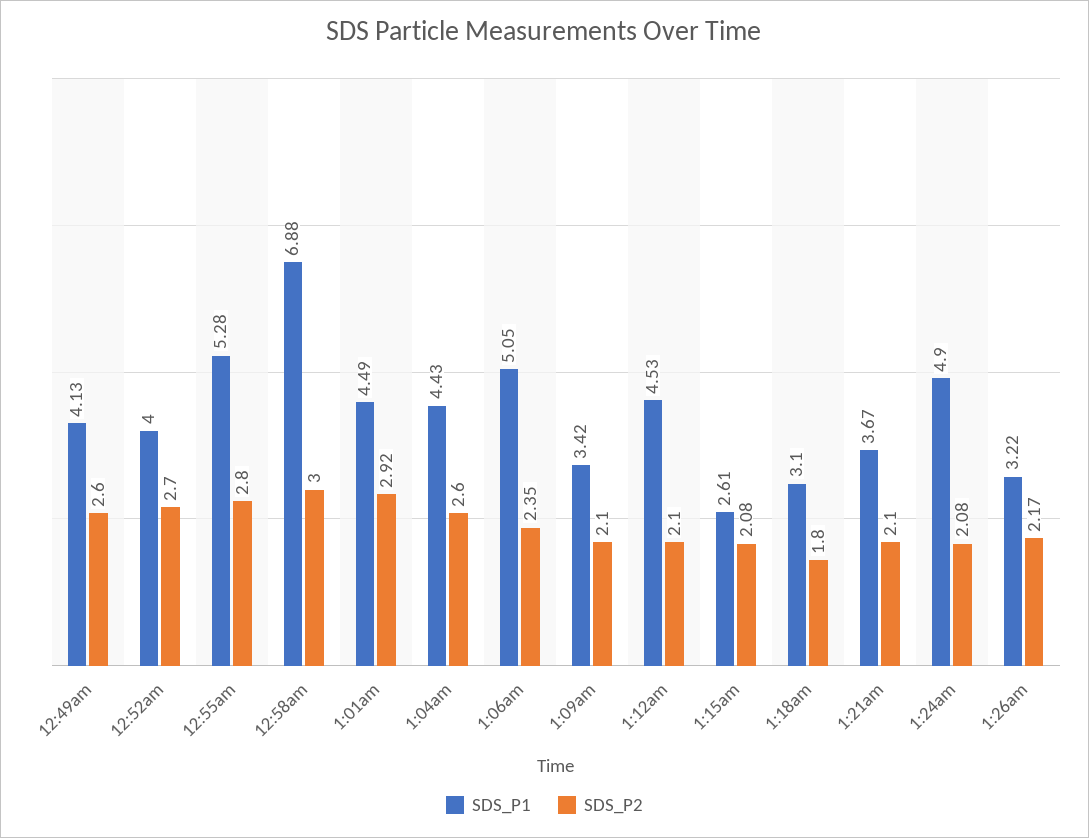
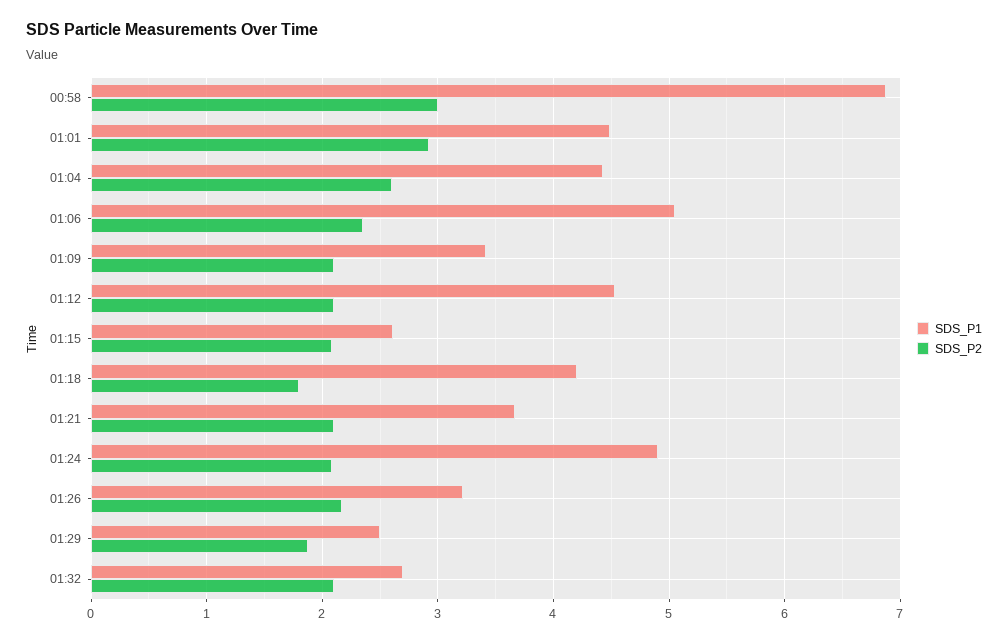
SDS_P1, 12:49am: 4.13 -> none
SDS_P2, 12:49am: 2.6 -> none
SDS_P1, 12:52am: 4 -> none
SDS_P2, 12:52am: 2.7 -> none
SDS_P1, 12:55am: 5.28 -> none
SDS_P2, 12:55am: 2.8 -> none
SDS_P1, 1:18am: 3.1 -> 4.2
SDS_P1, 01:29: none -> 2.5
SDS_P2, 01:29: none -> 1.9
SDS_P1, 01:32: none -> 2.7
SDS_P2, 01:32: none -> 2.1

